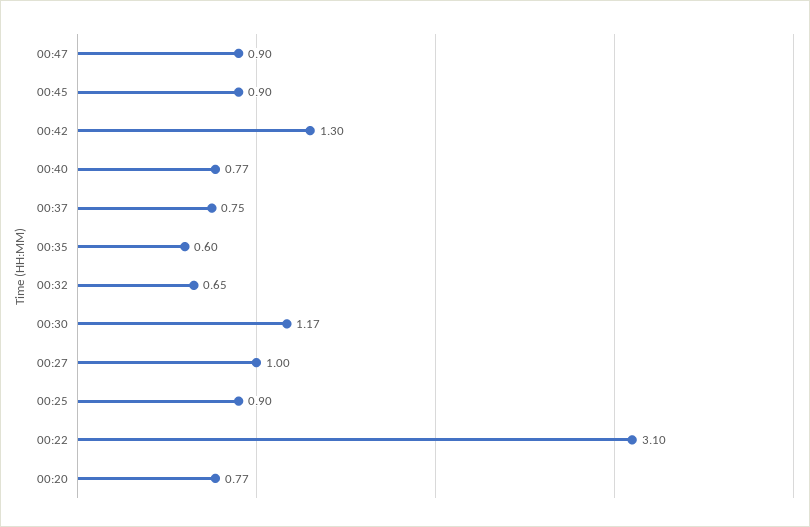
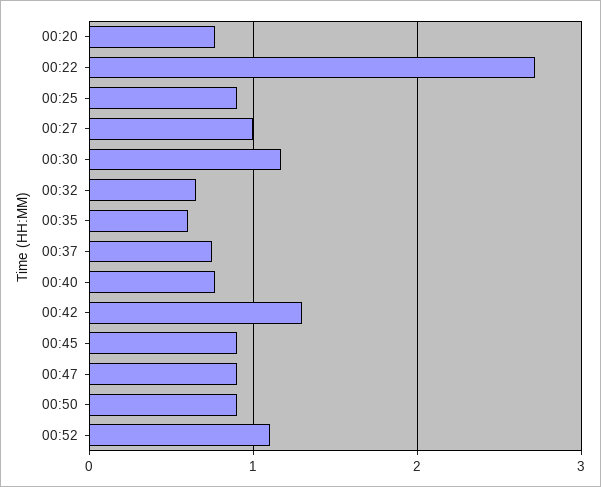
00:22: 3.1 -> 2.7
00:50: none -> 0.9
00:52: none -> 1.1

